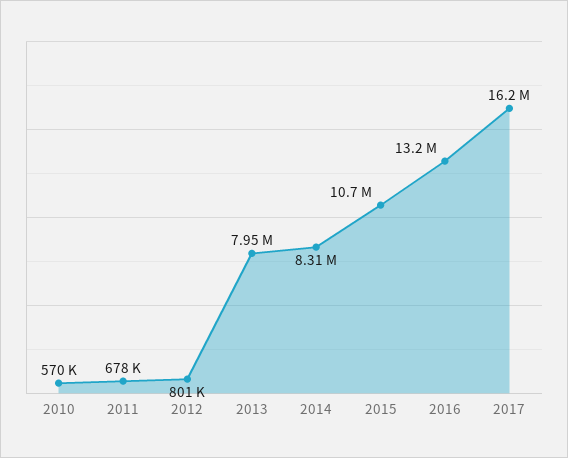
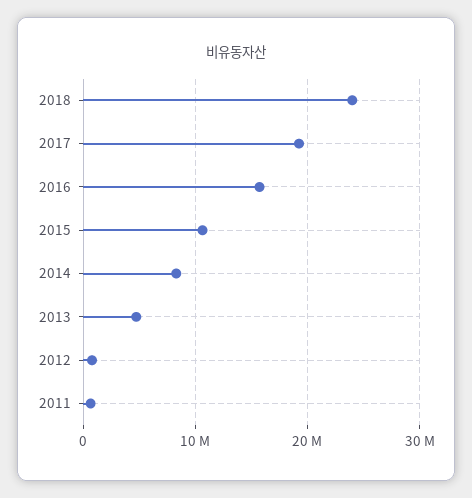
2010: 570000 -> none
2013: 7950000 -> 5000000
2016: 13200000 -> 16000000
2017: 16200000 -> 19000000
2018: none -> 24000000

